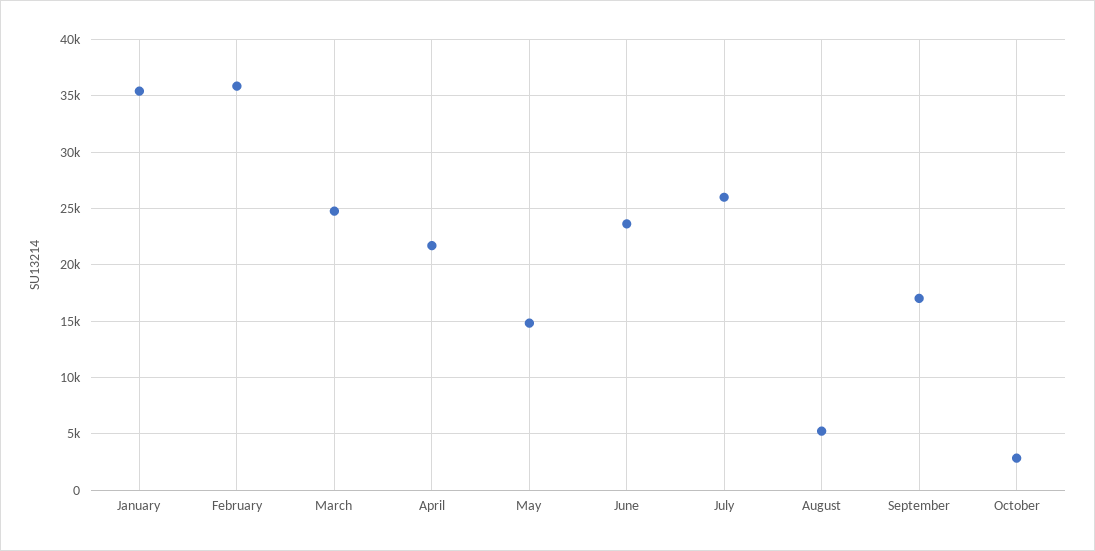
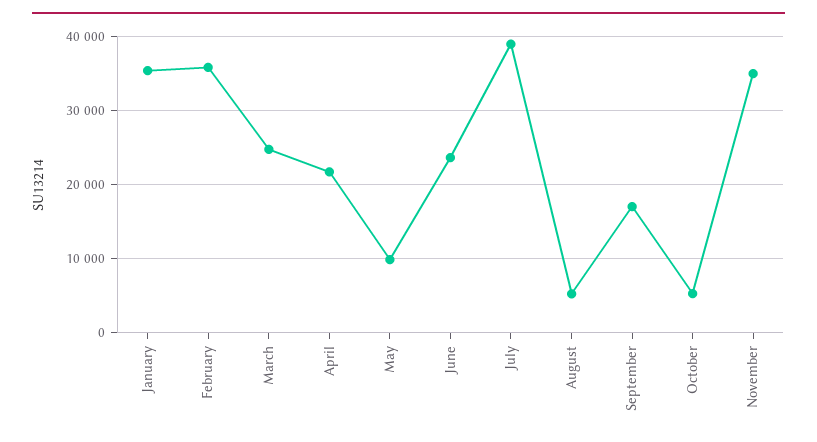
May: 15000 -> 10000
July: 26000 -> 39000
October: 3000 -> 5000
November: none -> 35000

